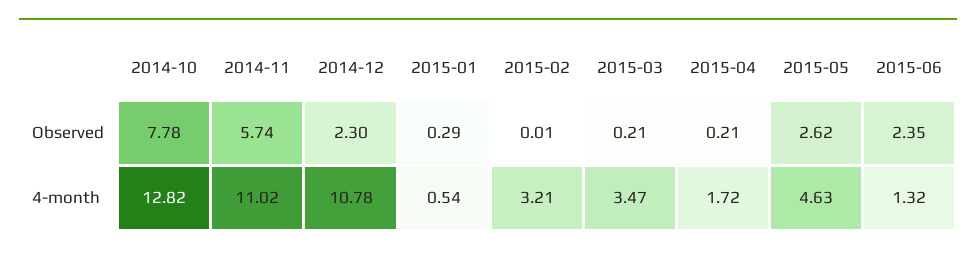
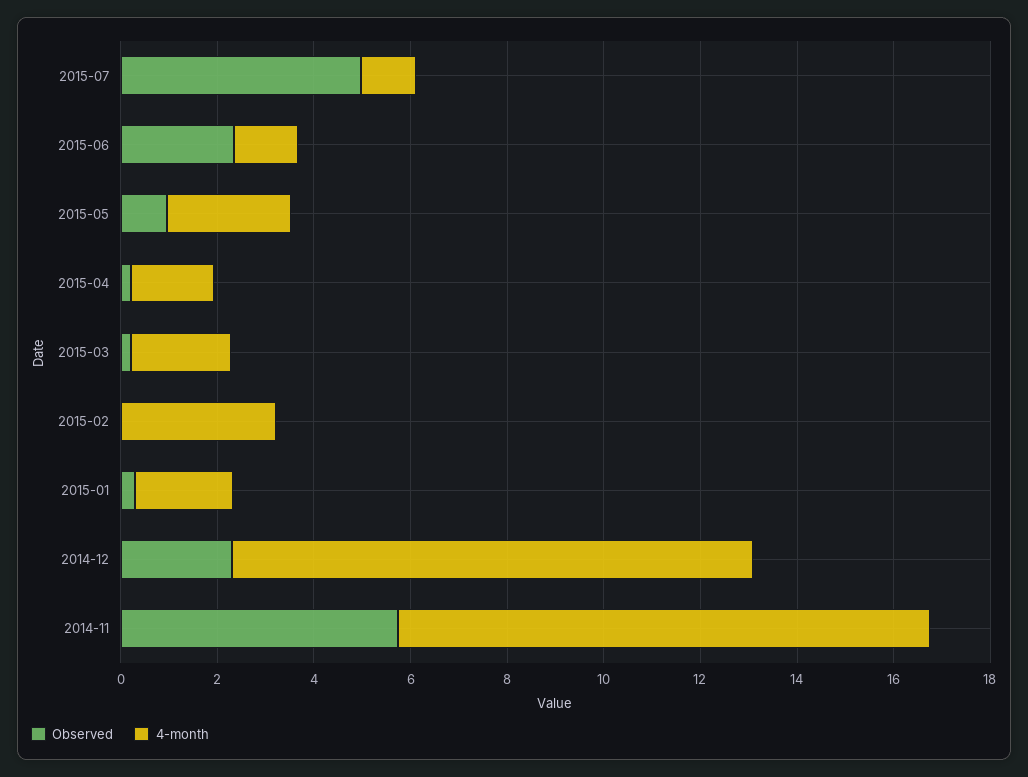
Observed, 2014-10: 7.78 -> none
Observed, 2015-05: 2.62 -> 1
4-month, 2014-10: 12.82 -> none
4-month, 2015-01: 0.54 -> 2
4-month, 2015-03: 3.47 -> 2
4-month, 2015-05: 4.63 -> 2.5
Observed, 2015-07: none -> 5
4-month, 2015-07: none -> 1

